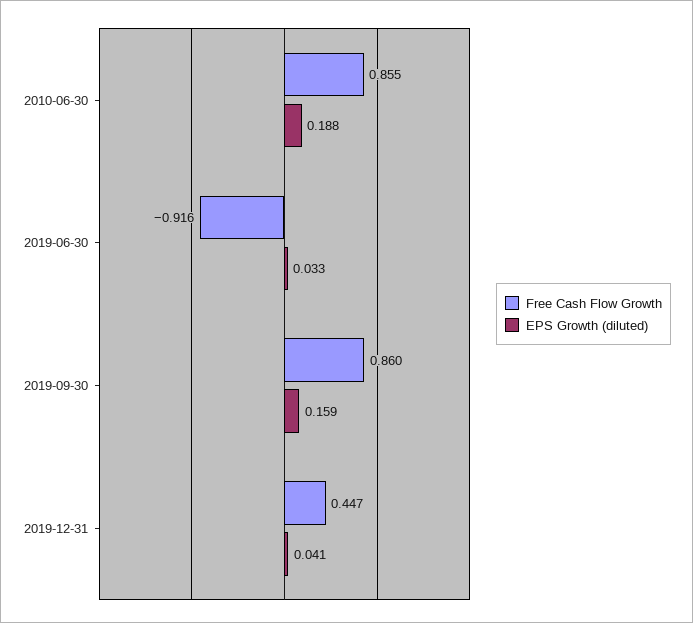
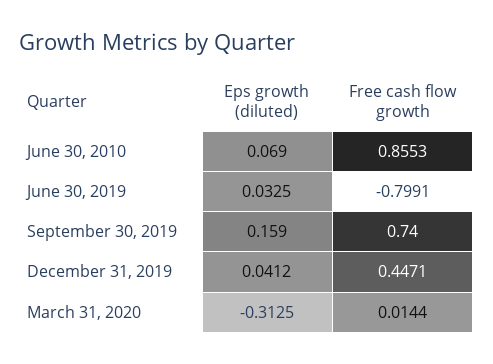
EPS Growth (diluted), 2010-06-30: 0.188 -> 0.069
Free Cash Flow Growth, 2019-06-30: -0.916 -> -0.7991
Free Cash Flow Growth, 2019-09-30: 0.86 -> 0.74
EPS Growth (diluted), March 31, 2020: none -> -0.3125
Free Cash Flow Growth, March 31, 2020: none -> 0.0144

